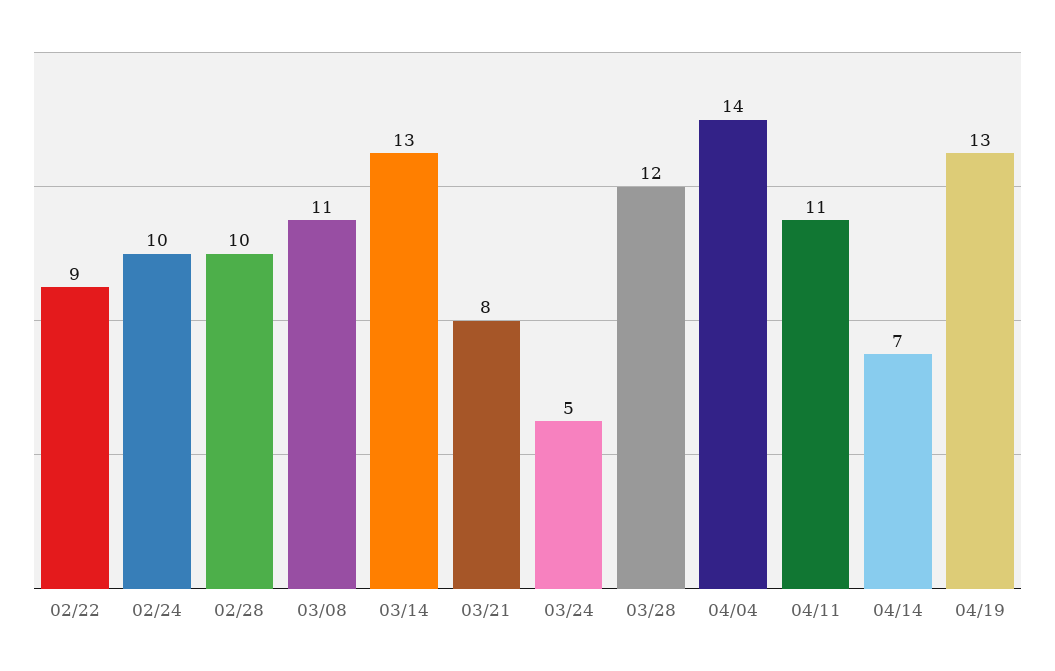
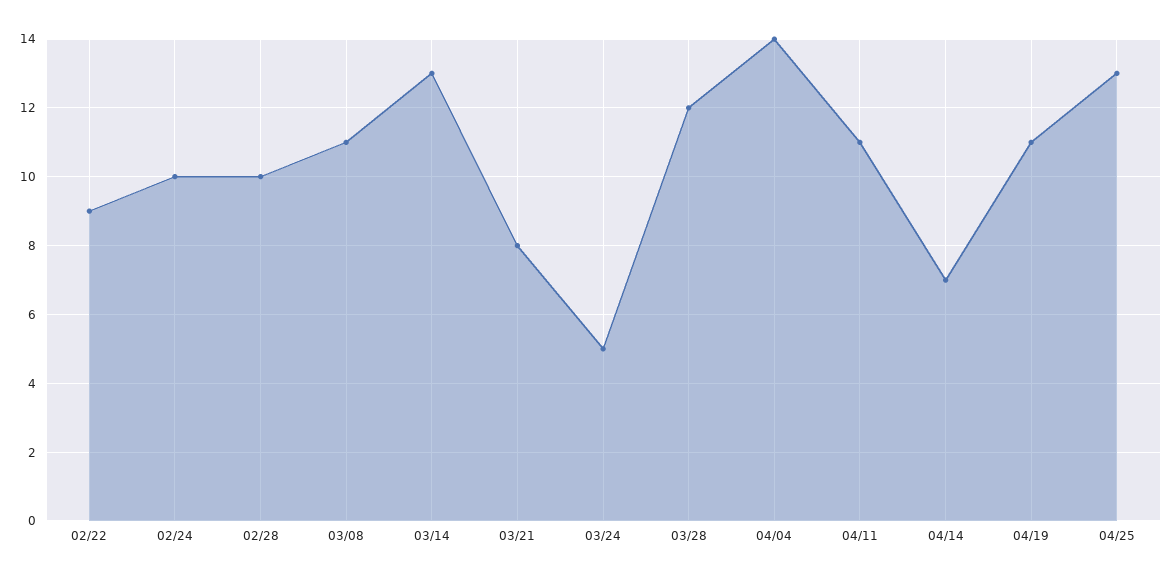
04/19: 13 -> 11
04/25: none -> 13

